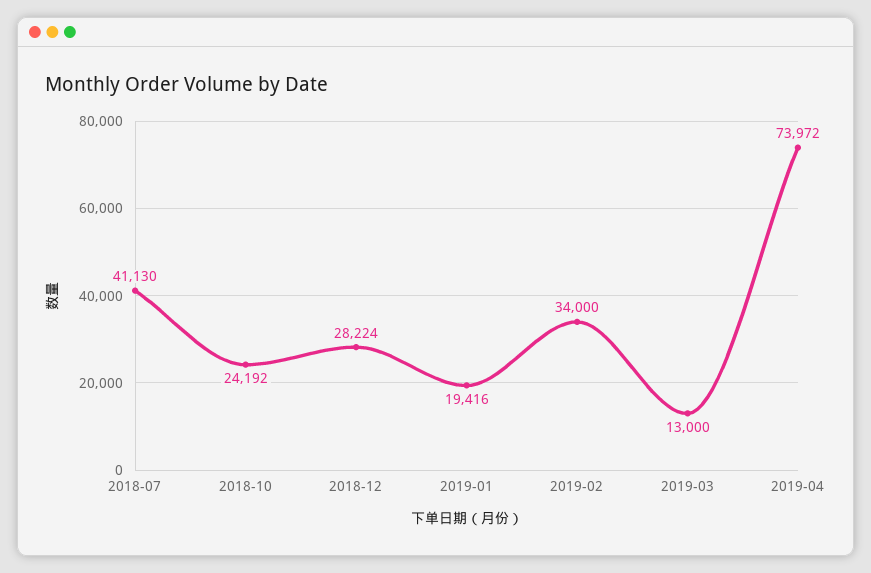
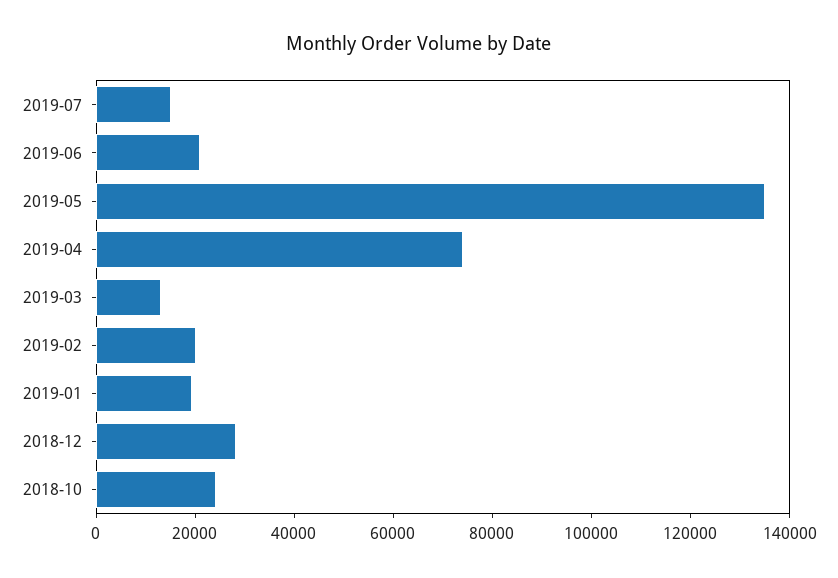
2018-07: 41130 -> none
2019-02: 34000 -> 20000
2019-07: none -> 15000
2019-06: none -> 20000
2019-05: none -> 135000

